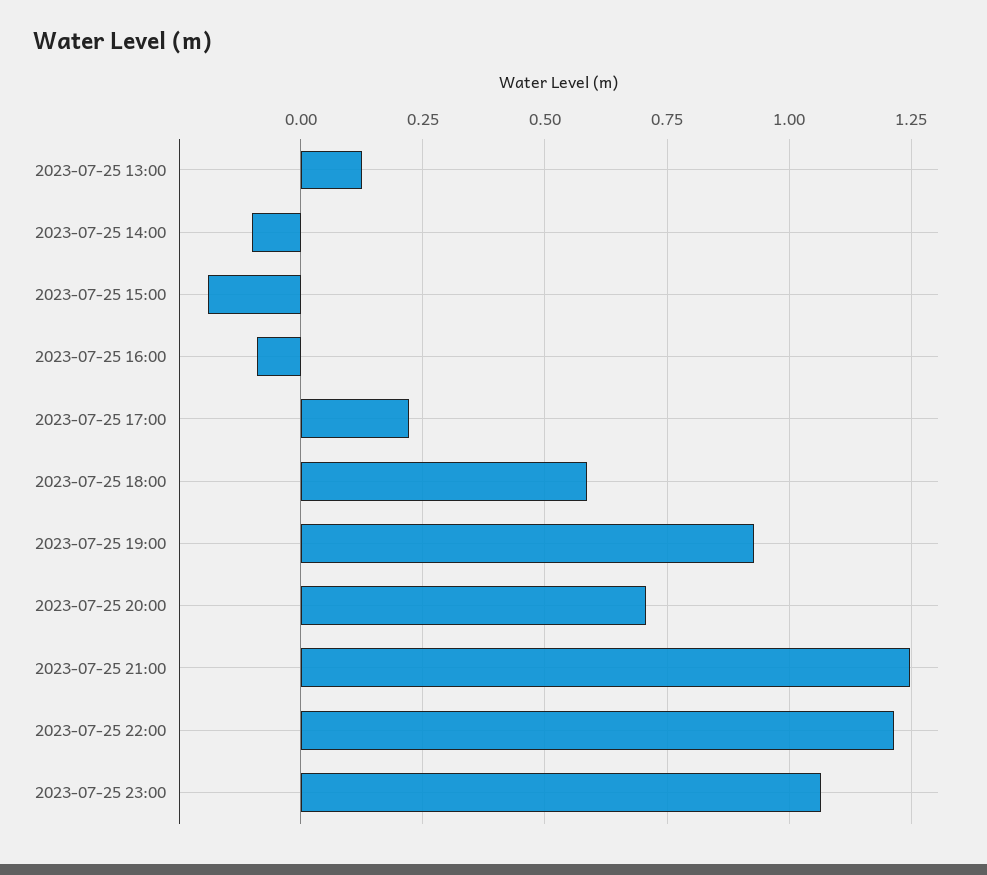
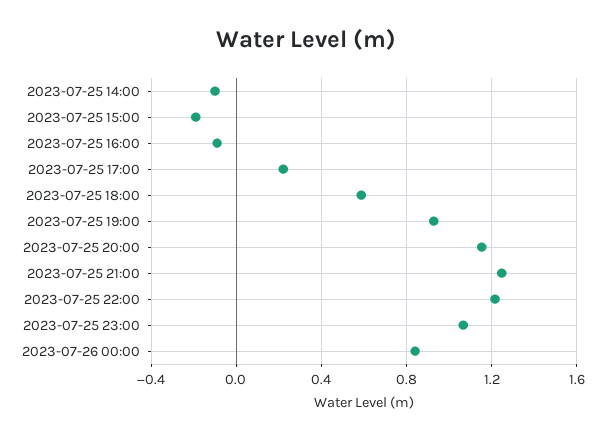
2023-07-25 13:00: 0.125 -> none
2023-07-25 20:00: 0.7 -> 1.15
2023-07-26 00:00: none -> 0.85

